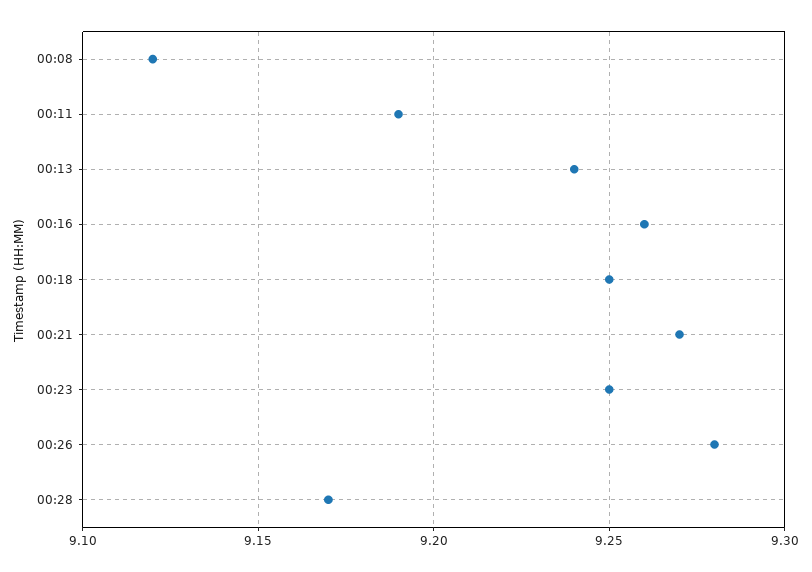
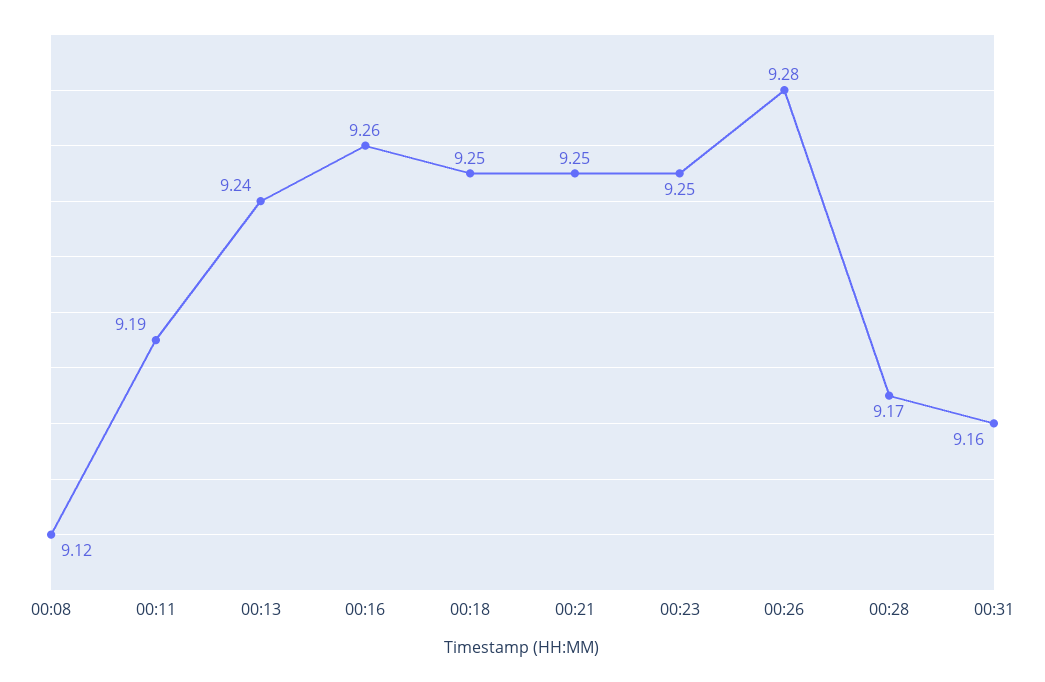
00:21: 9.27 -> 9.25
00:31: none -> 9.16

